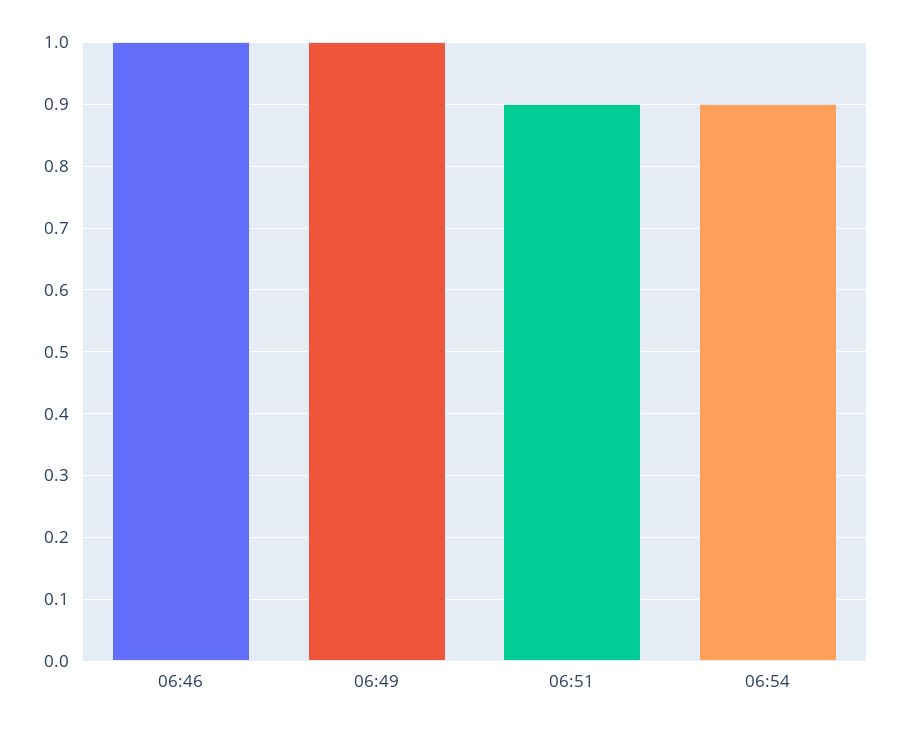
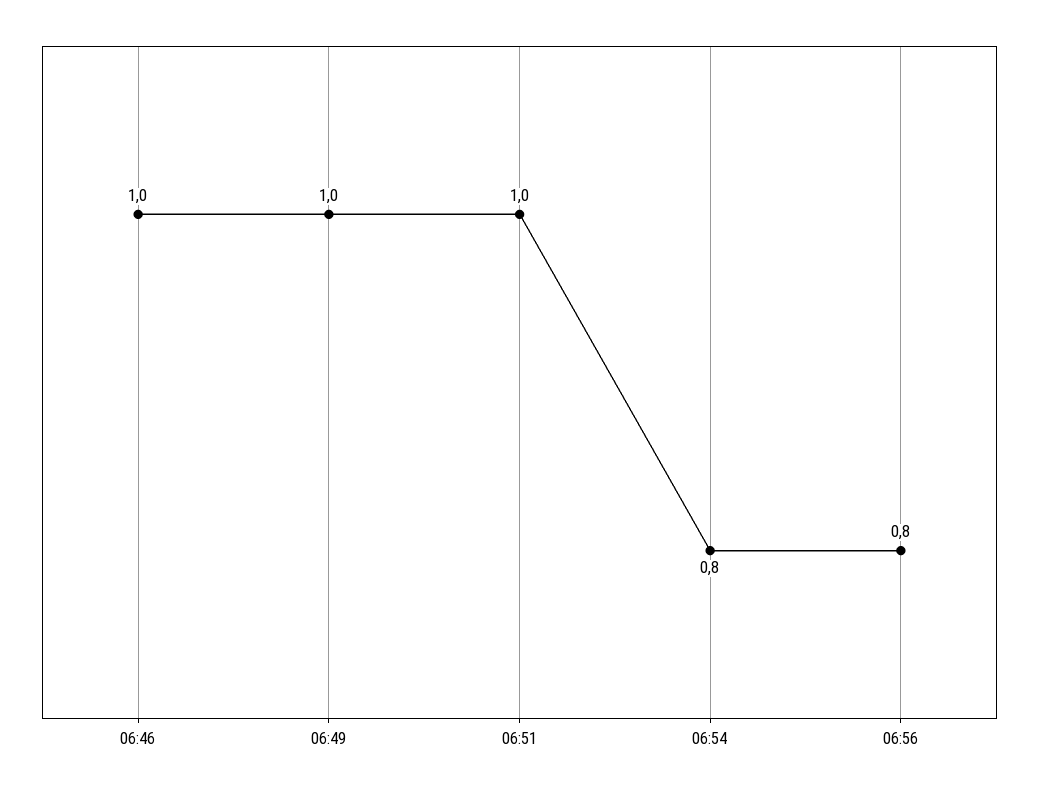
06:51: 0.9 -> 1
06:54: 0.9 -> 0.8
06:56: none -> 0.8

